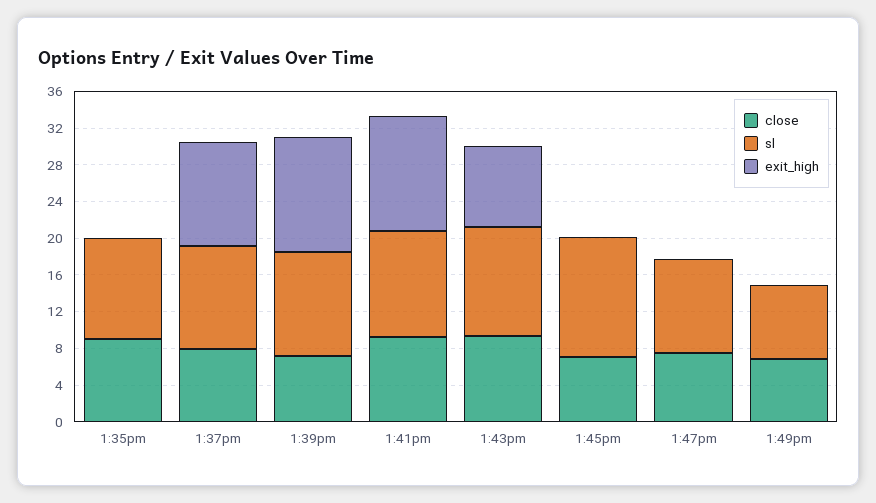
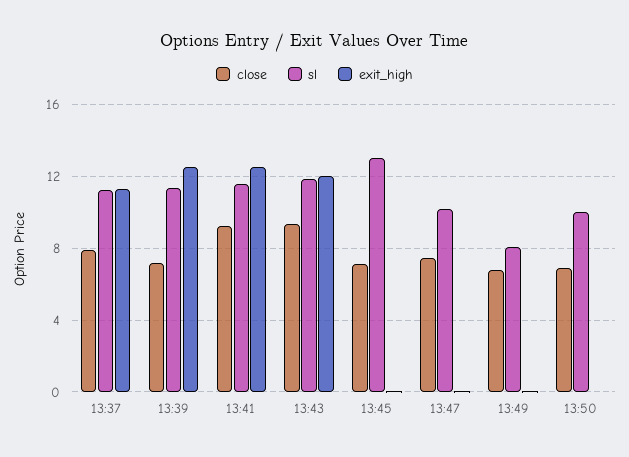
close, 1:35pm: 9 -> none
sl, 1:35pm: 11 -> none
exit_high, 1:35pm: 0 -> none
exit_high, 1:43pm: 9 -> 12
close, 13:50: none -> 7
sl, 13:50: none -> 10
exit_high, 13:50: none -> 0

